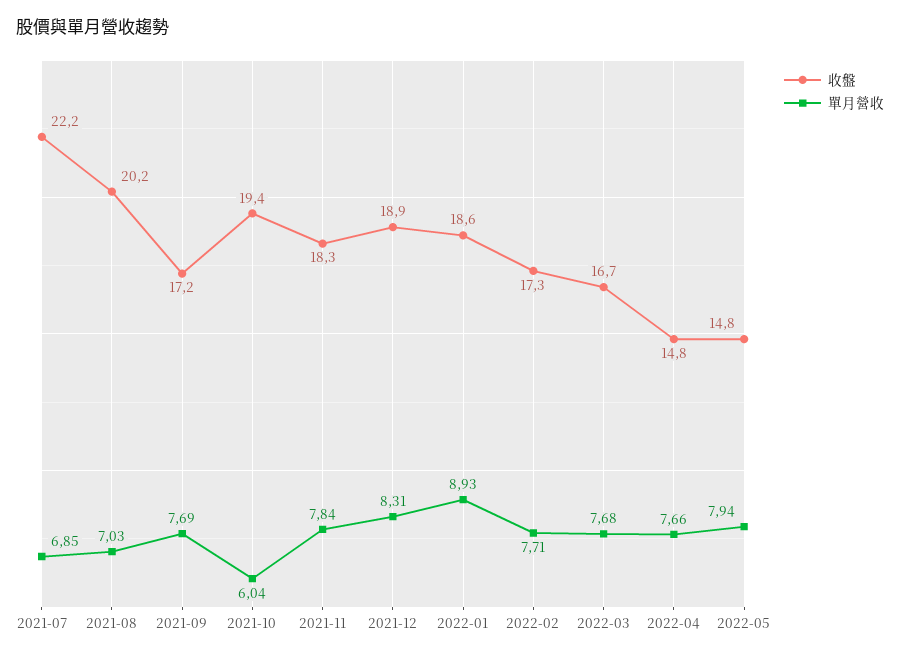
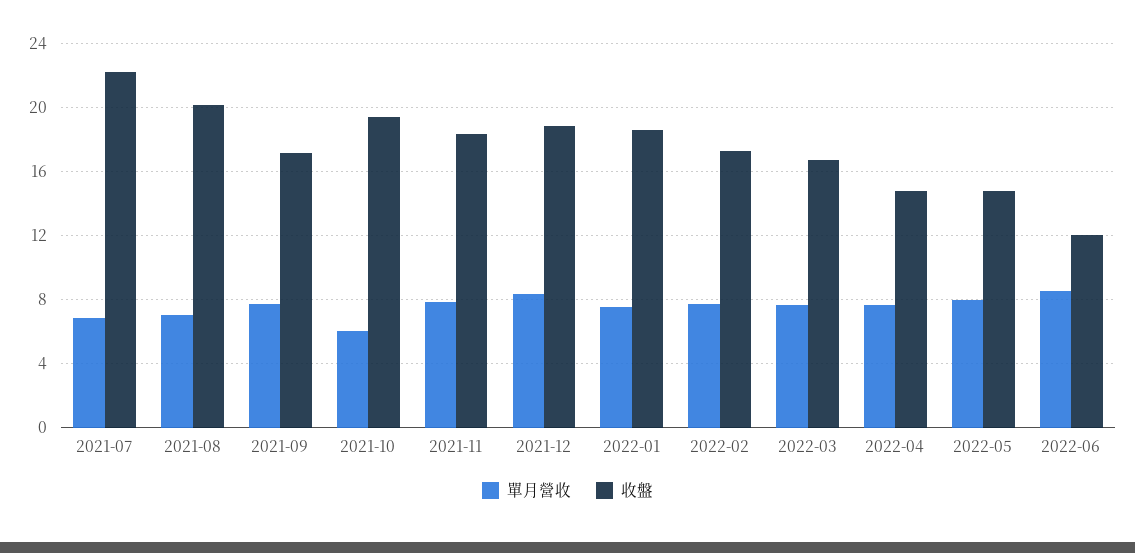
單月營收, 2022-01: 8.93 -> 7.5
單月營收, 2022-06: none -> 8.5
收盤, 2022-06: none -> 12

